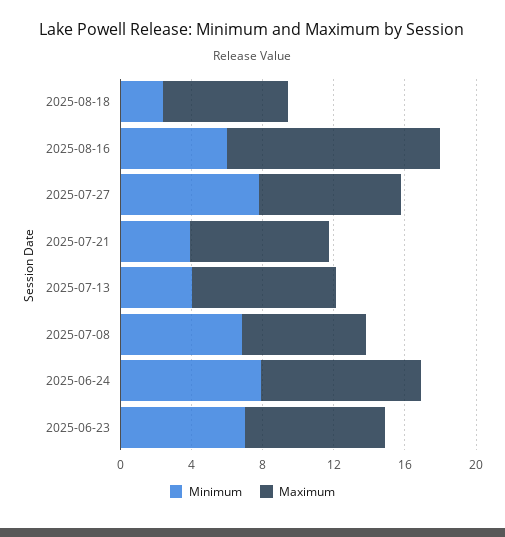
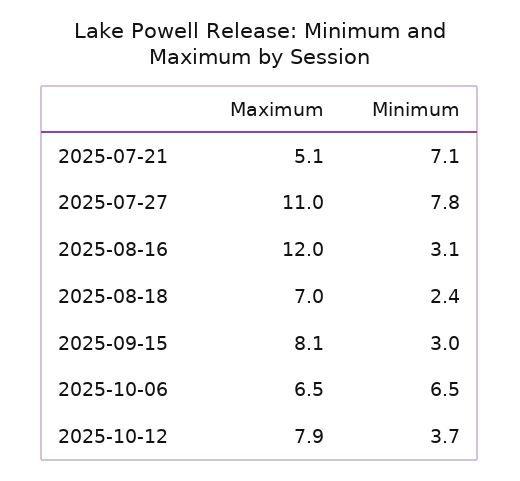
Minimum, 2025-08-16: 6 -> 3.1
Maximum, 2025-07-27: 8 -> 11
Minimum, 2025-07-21: 4 -> 7.1
Maximum, 2025-07-21: 8 -> 5.1
Minimum, 2025-07-13: 4 -> none
Maximum, 2025-07-13: 8 -> none
Minimum, 2025-07-08: 7 -> none
Maximum, 2025-07-08: 7 -> none
Minimum, 2025-06-24: 8 -> none
Maximum, 2025-06-24: 9 -> none
Minimum, 2025-06-23: 7 -> none
Maximum, 2025-06-23: 8 -> none
Maximum, 2025-09-15: none -> 8.1
Minimum, 2025-09-15: none -> 3
Maximum, 2025-10-06: none -> 6.5
Minimum, 2025-10-06: none -> 6.5
Maximum, 2025-10-12: none -> 7.9
Minimum, 2025-10-12: none -> 3.7

